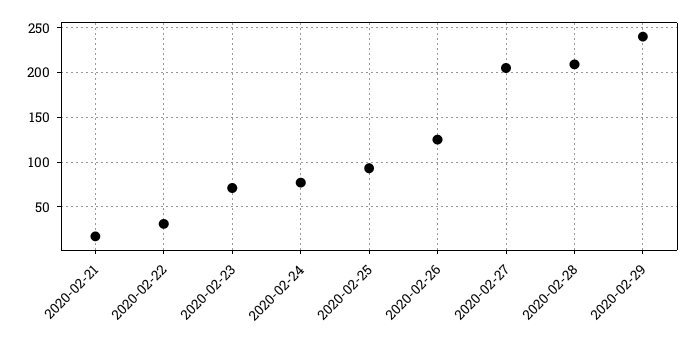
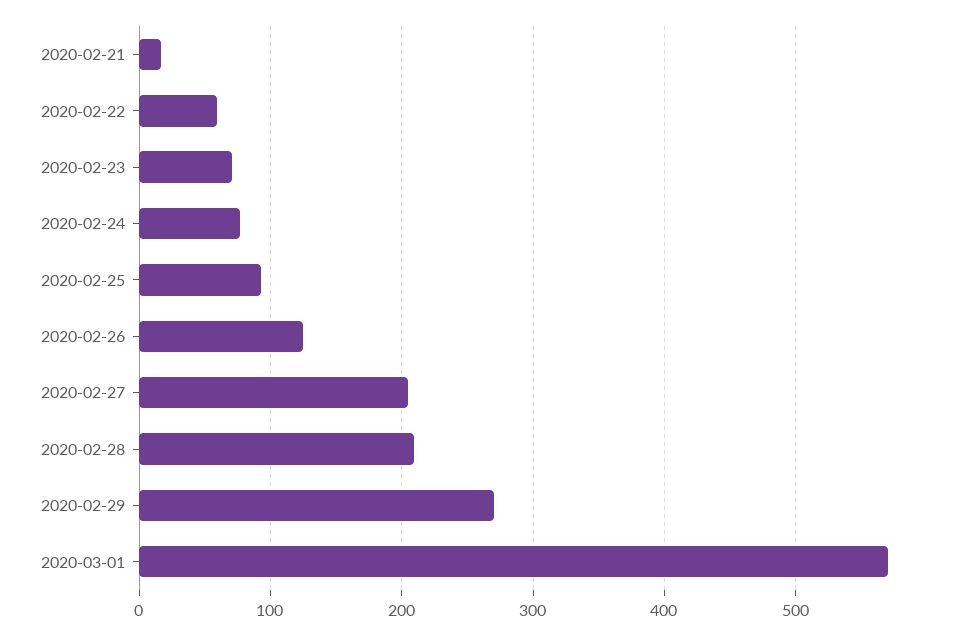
2020-02-22: 30 -> 60
2020-02-29: 240 -> 270
2020-03-01: none -> 570

